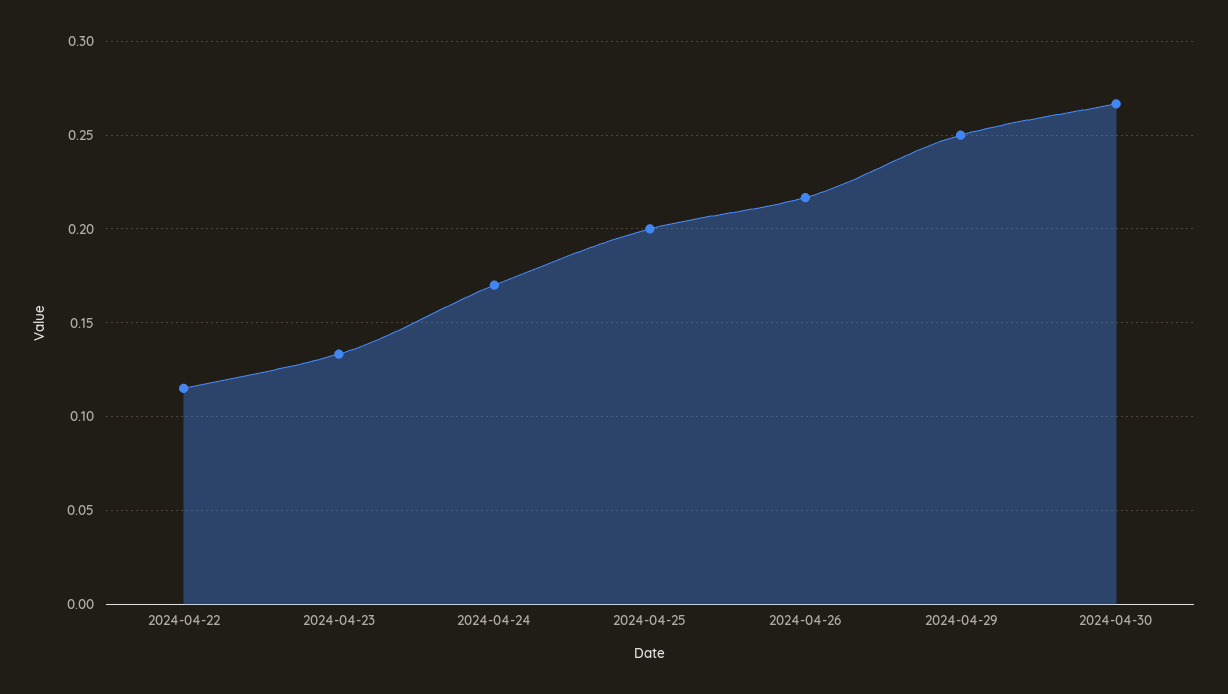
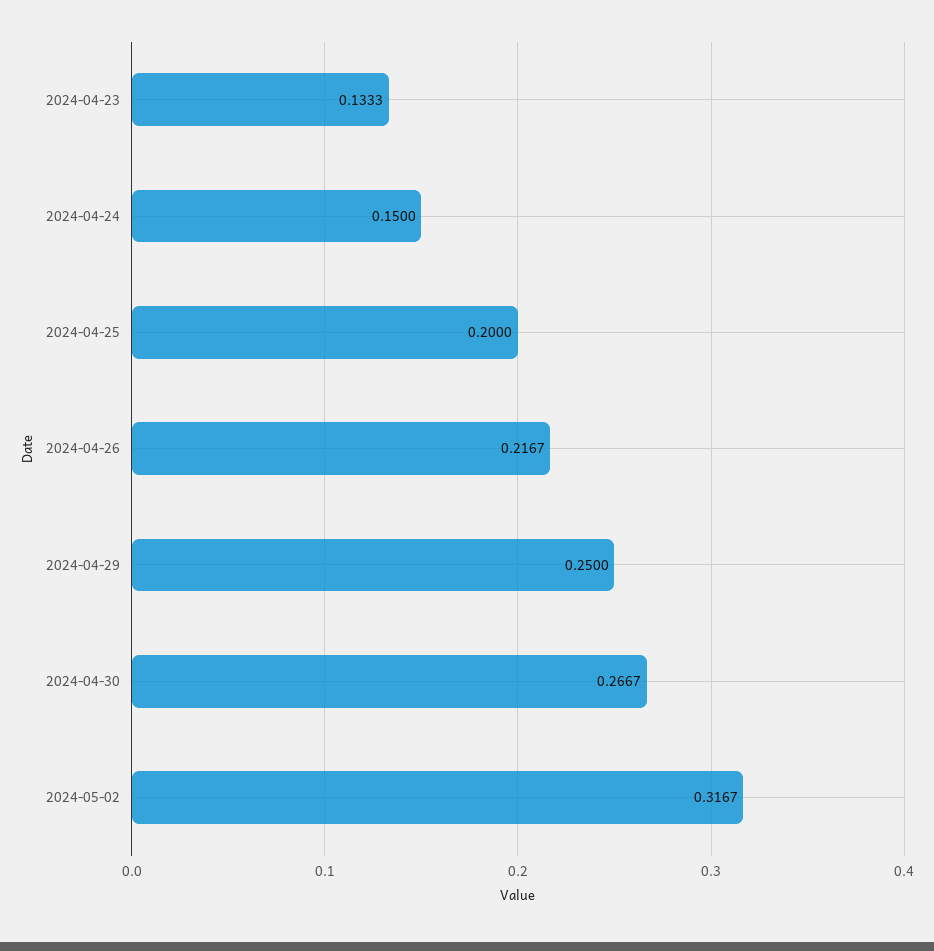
2024-04-22: 0.115 -> none
2024-04-24: 0.17 -> 0.15
2024-05-02: none -> 0.3167

